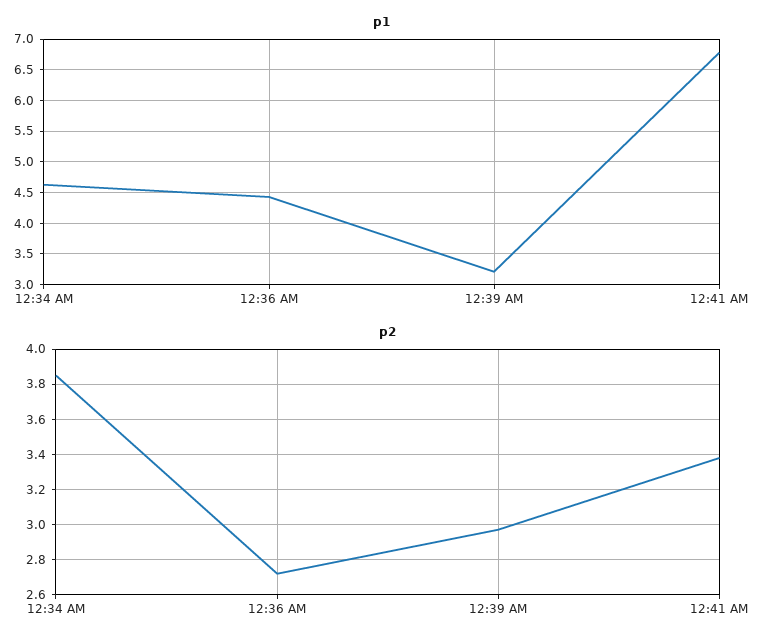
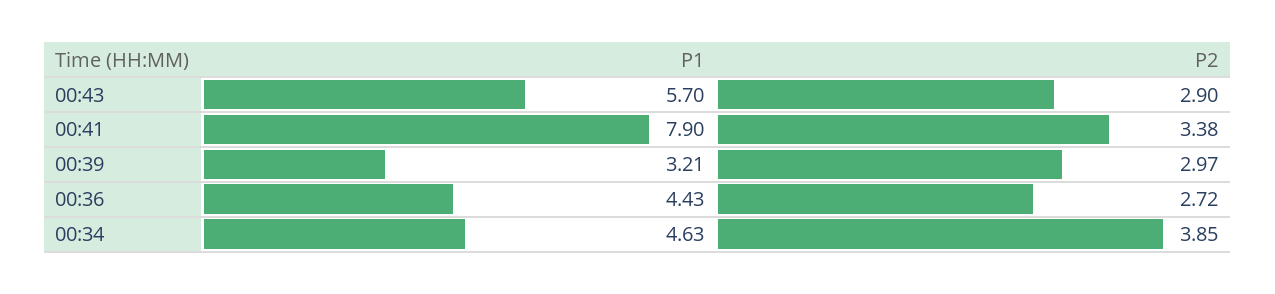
p1, 12:41 AM: 6.8 -> 7.9
p1, 00:43: none -> 5.7
p2, 00:43: none -> 2.9

